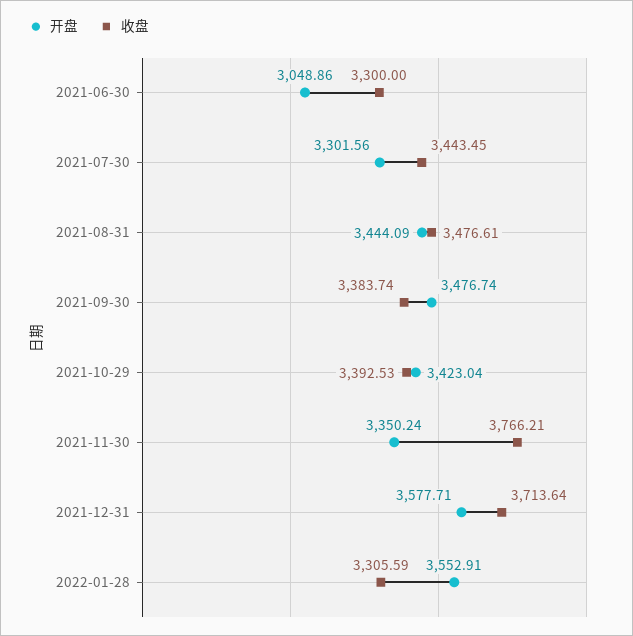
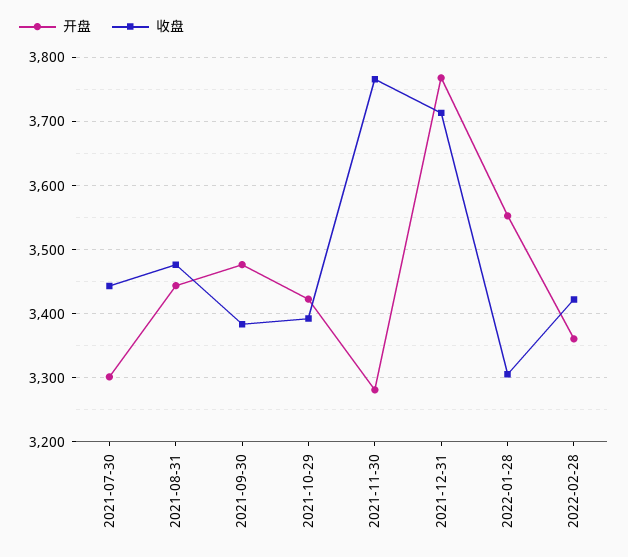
开盘, 2021-06-30: 3048.86 -> none
收盘, 2021-06-30: 3300 -> none
开盘, 2021-11-30: 3350.24 -> 3280
开盘, 2021-12-31: 3577.71 -> 3770
开盘, 2022-02-28: none -> 3360
收盘, 2022-02-28: none -> 3420

